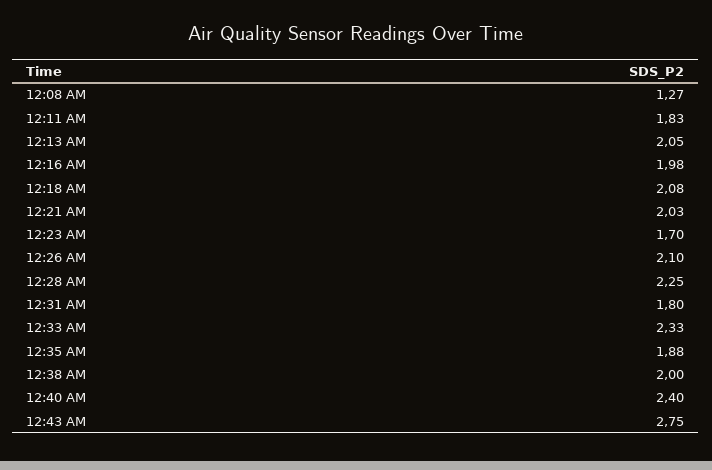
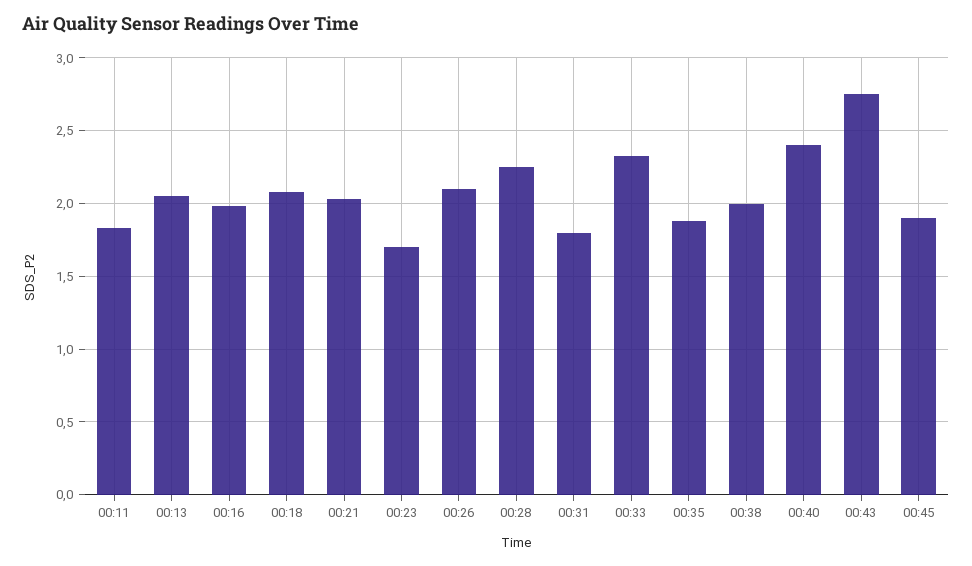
12:08 AM: 1.27 -> none
00:45: none -> 1.9

